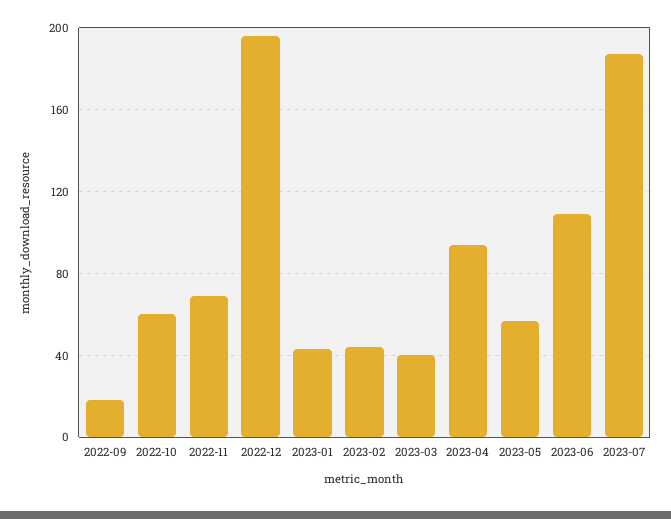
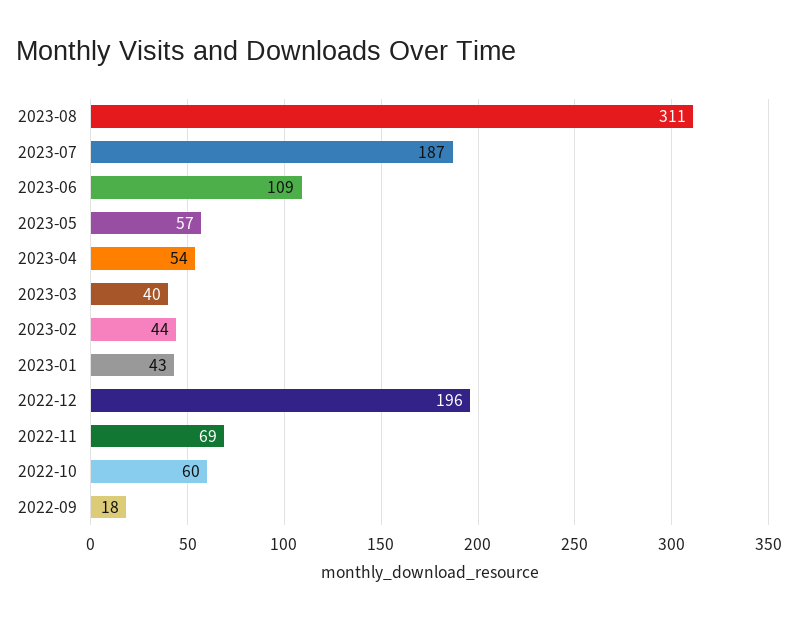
2023-04: 95 -> 54
2023-08: none -> 311

